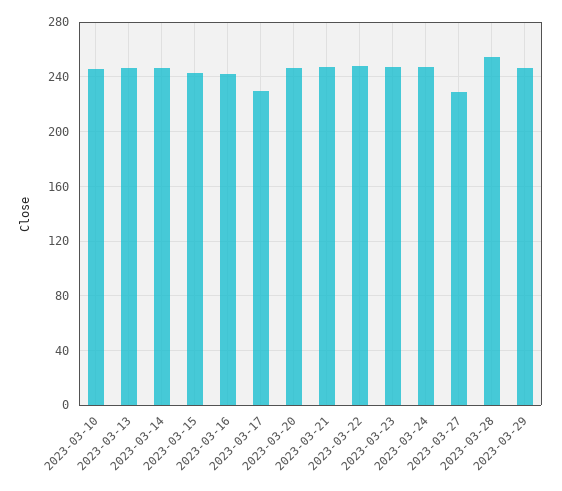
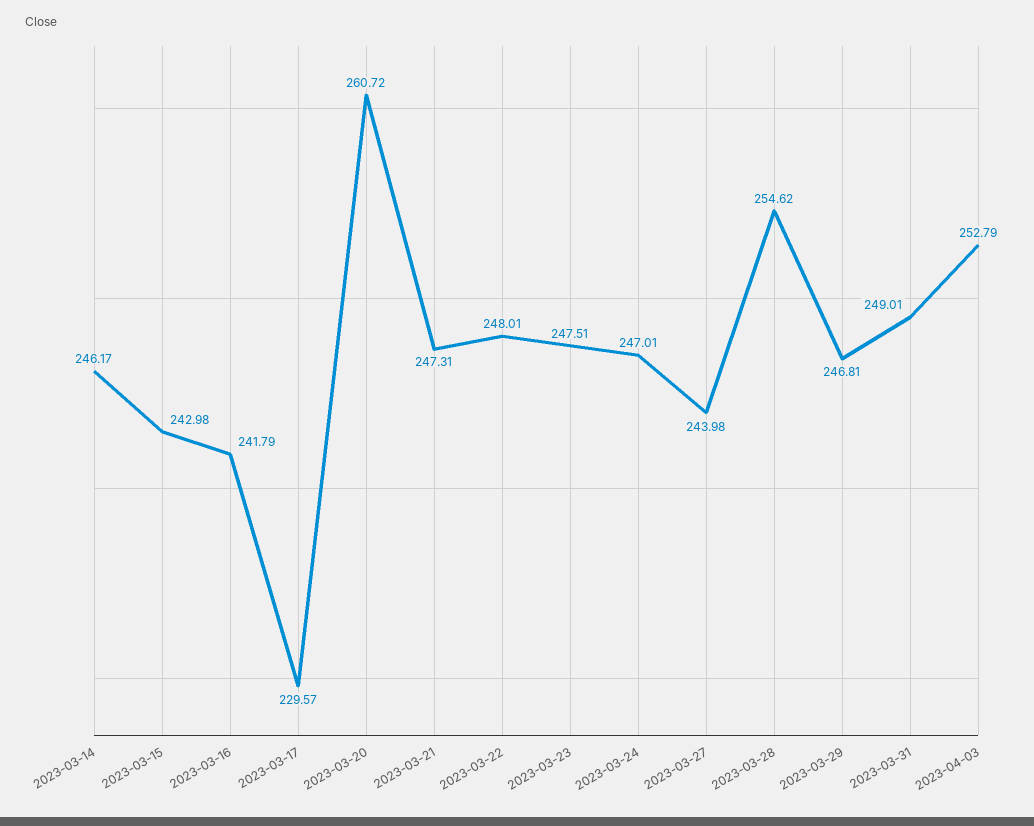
2023-03-10: 245 -> none
2023-03-13: 245 -> none
2023-03-20: 245 -> 260.72
2023-03-27: 230 -> 243.98
2023-03-31: none -> 249.01
2023-04-03: none -> 252.79

